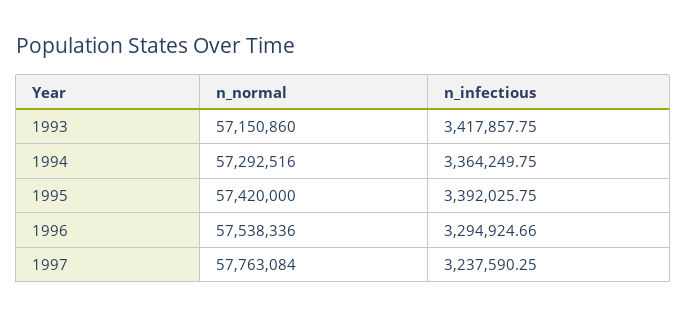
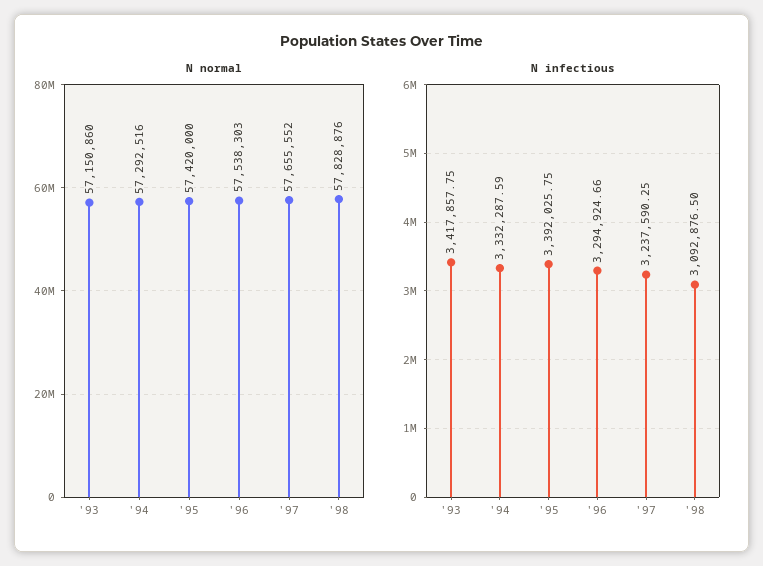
n_infectious, 1994: 3364249.75 -> 3332287.59
n_normal, 1996: 57538336 -> 57538303
n_normal, 1997: 57763084 -> 57655552
n_normal, '98: none -> 57828876
n_infectious, '98: none -> 3092876.5

